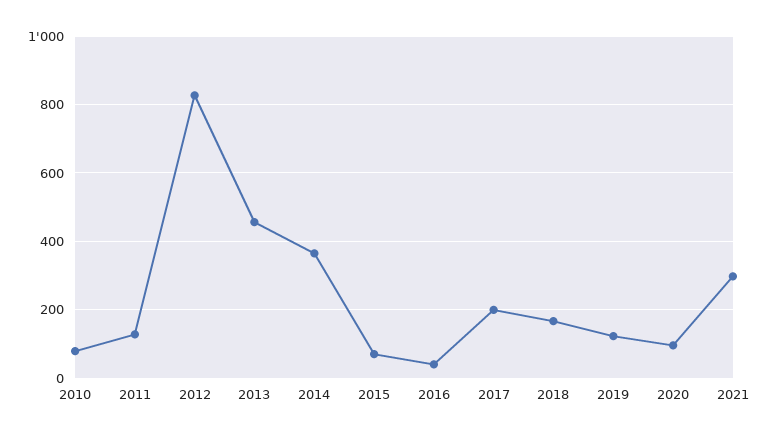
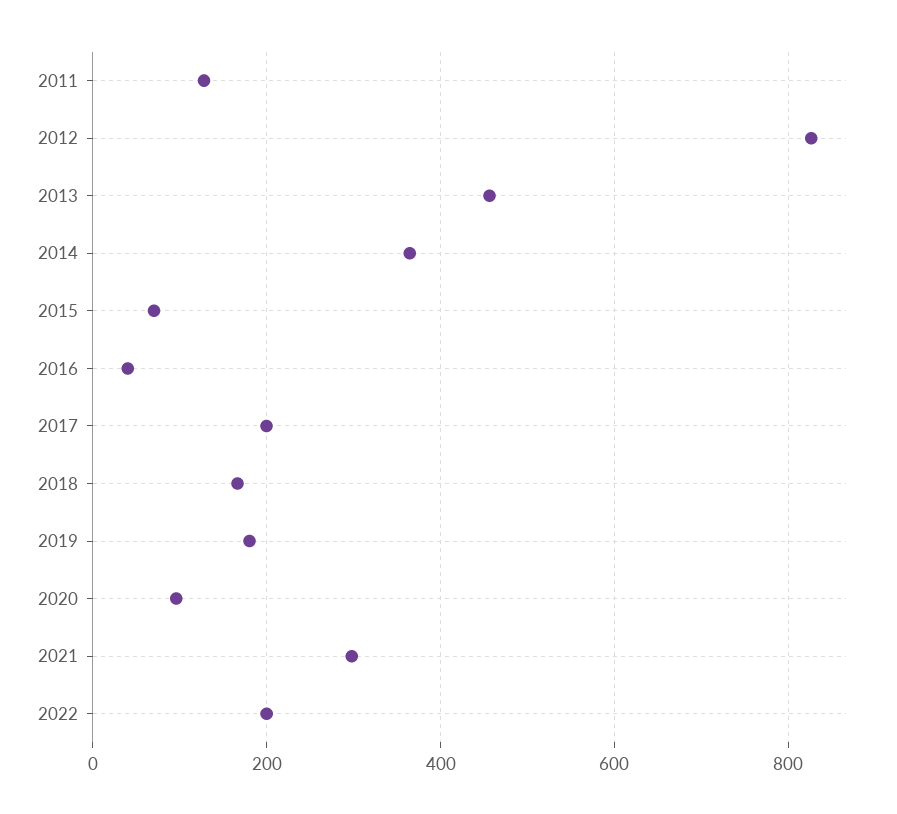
2010: 80 -> none
2019: 120 -> 180
2022: none -> 200

